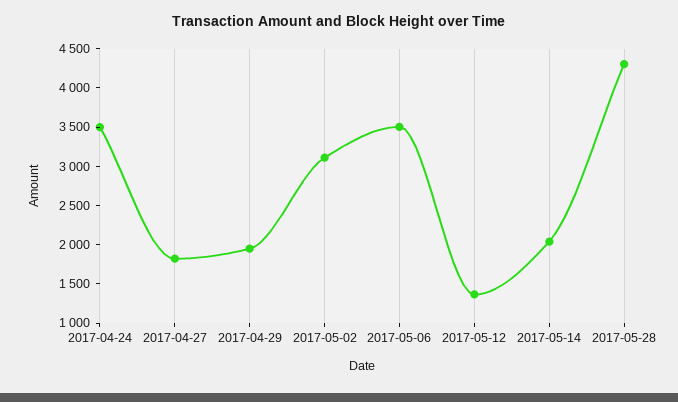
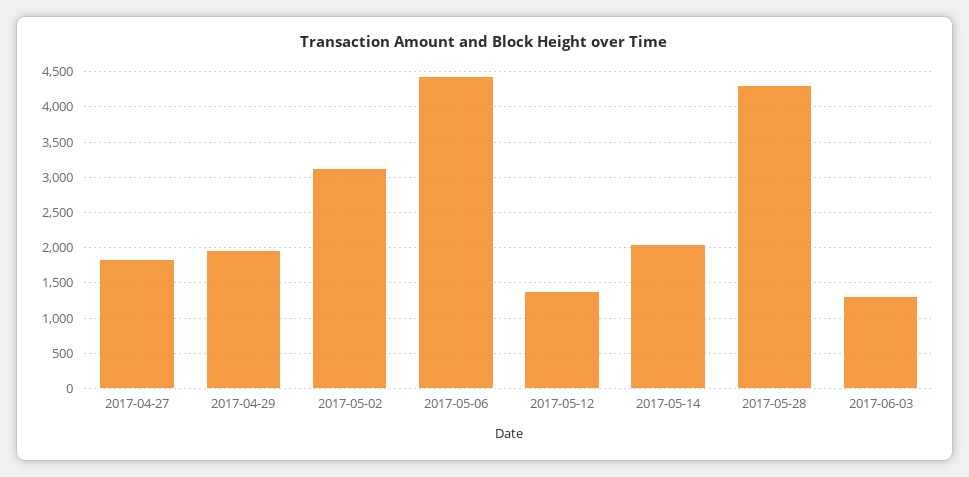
2017-04-24: 3500 -> none
2017-05-06: 3500 -> 4400
2017-06-03: none -> 1300

